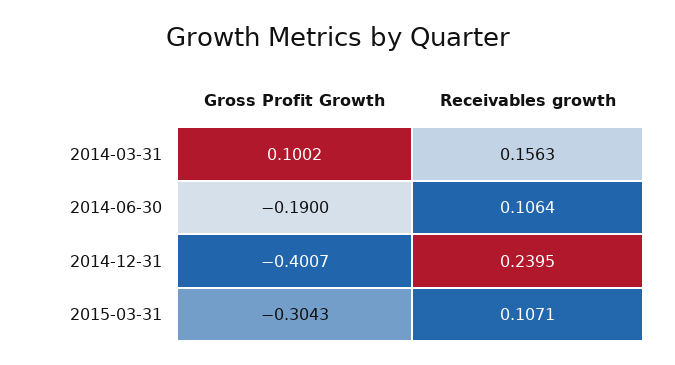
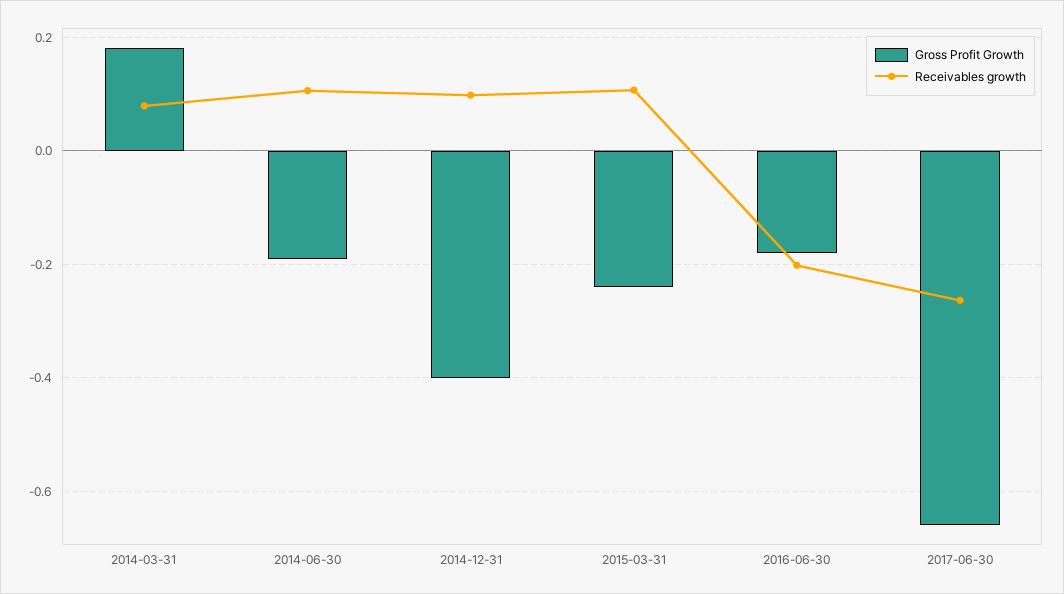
Gross Profit Growth, 2014-03-31: 0.1002 -> 0.18
Receivables growth, 2014-03-31: 0.1563 -> 0.08
Receivables growth, 2014-12-31: 0.2395 -> 0.1
Gross Profit Growth, 2015-03-31: -0.3043 -> -0.24
Gross Profit Growth, 2016-06-30: none -> -0.18
Receivables growth, 2016-06-30: none -> -0.2
Gross Profit Growth, 2017-06-30: none -> -0.66
Receivables growth, 2017-06-30: none -> -0.26

